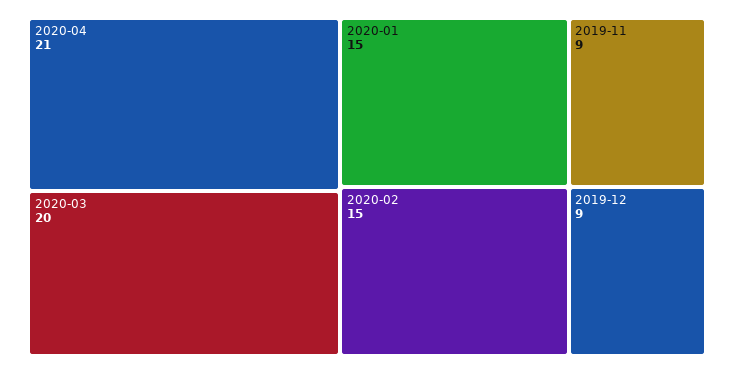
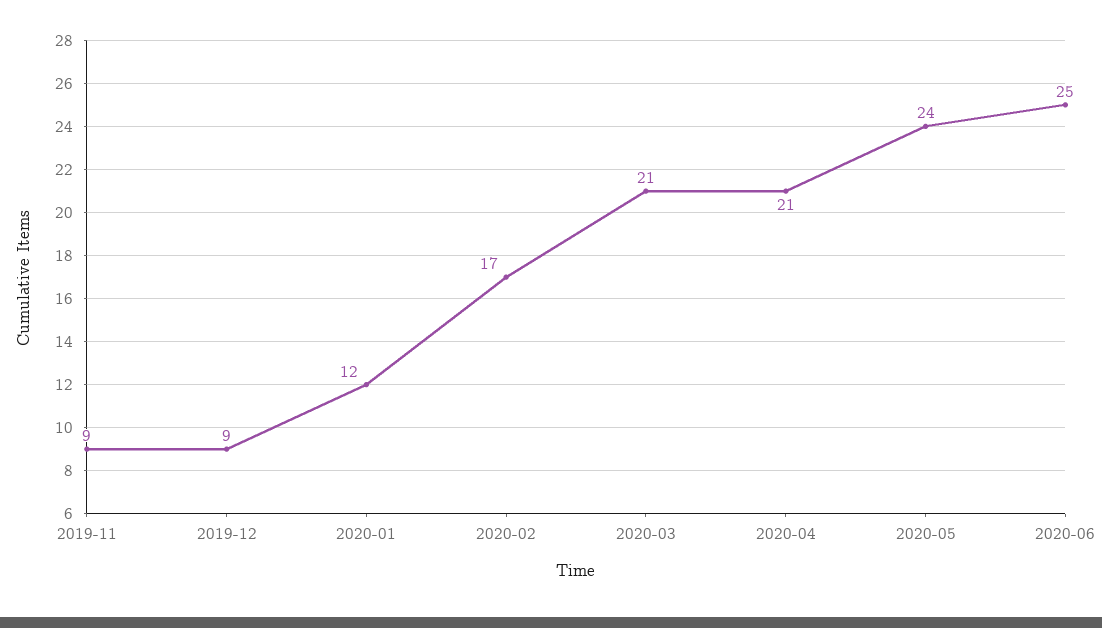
2020-03: 20 -> 21
2020-01: 15 -> 12
2020-02: 15 -> 17
2020-05: none -> 24
2020-06: none -> 25

